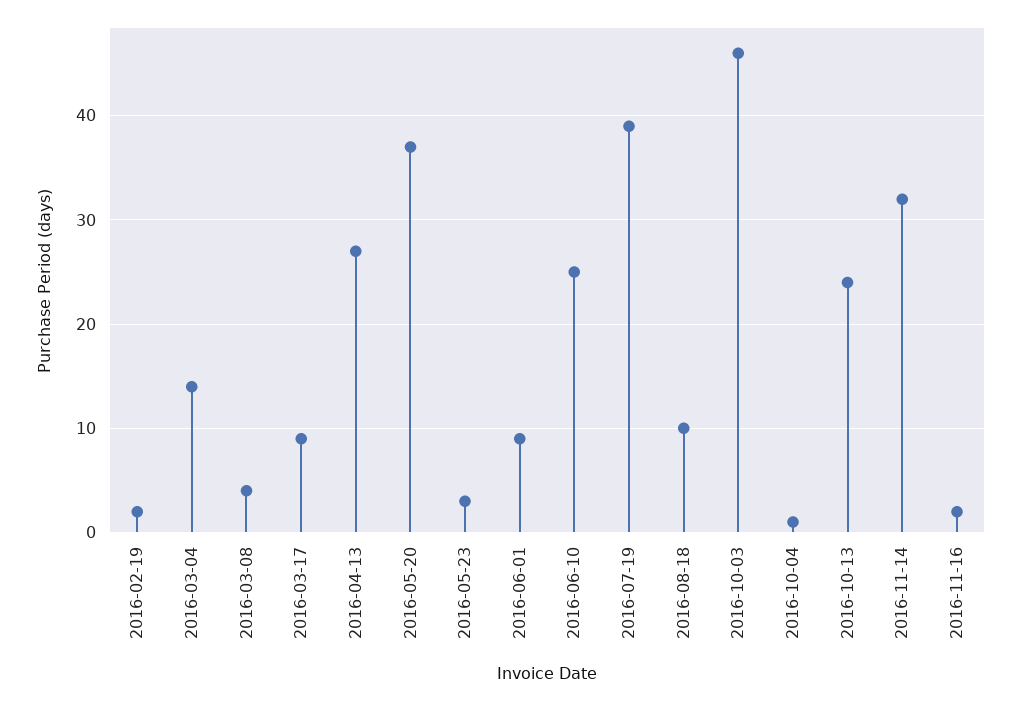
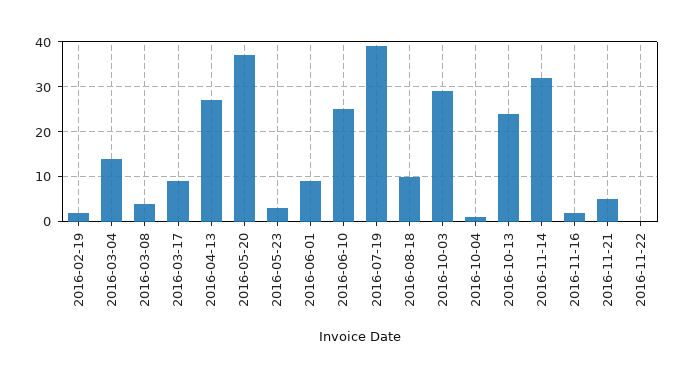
2016-10-03: 46 -> 30
2016-11-21: none -> 5
2016-11-22: none -> 0

